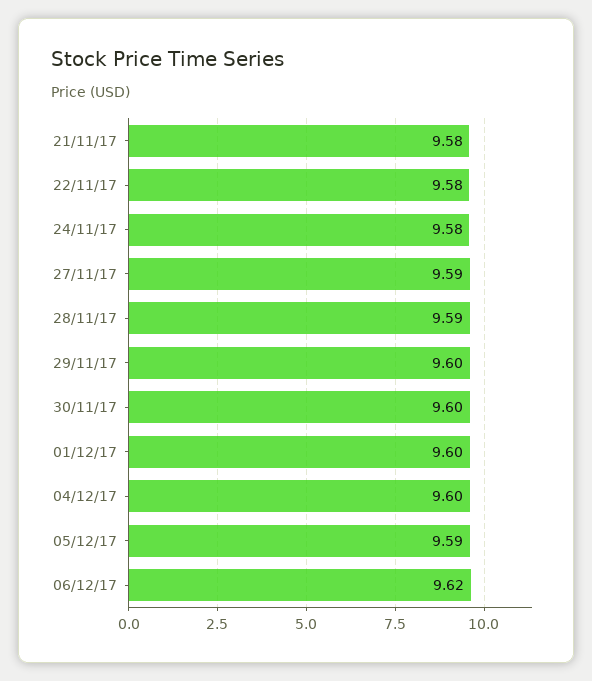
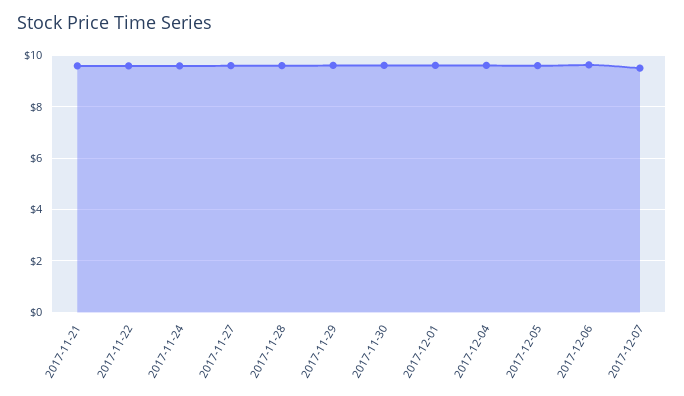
2017-12-07: none -> 9.5

